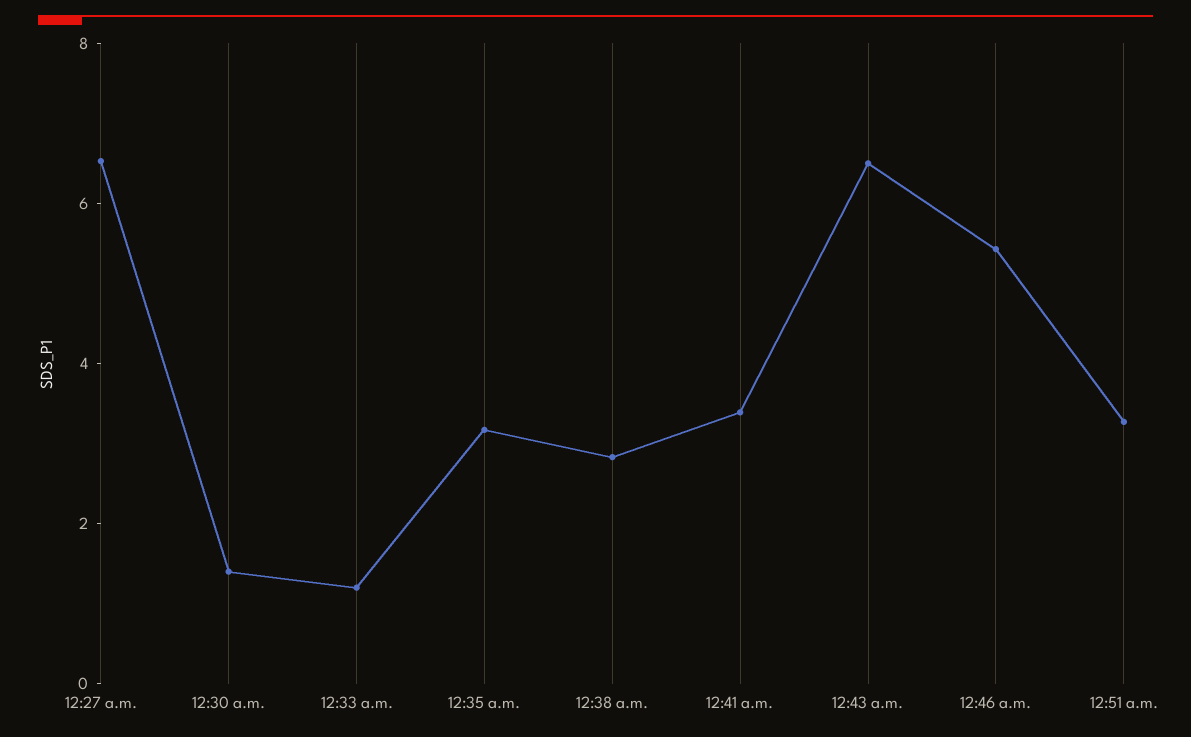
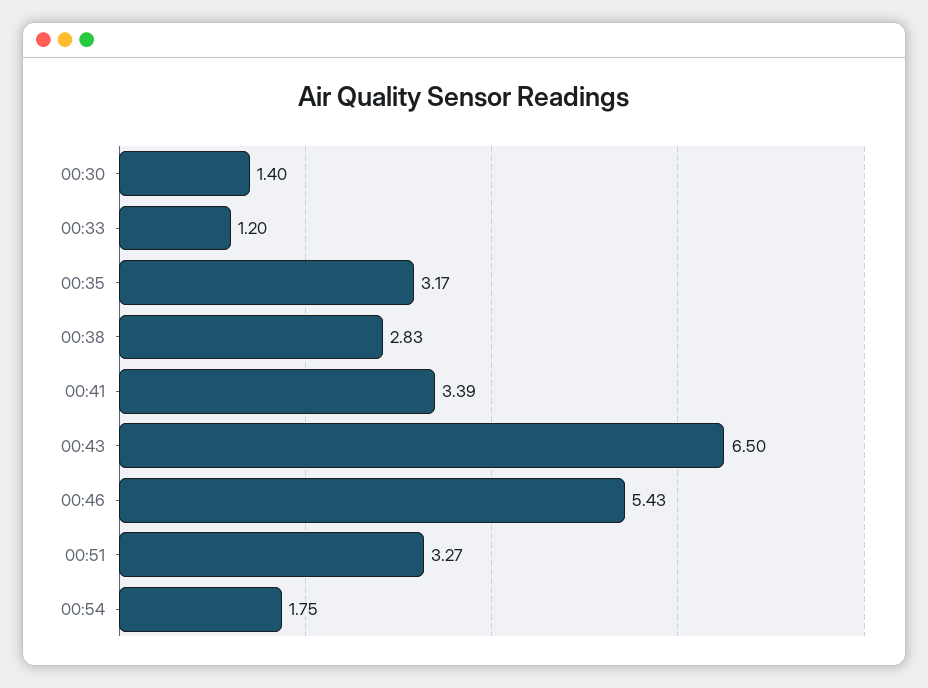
12:27 a.m.: 6.5 -> none
00:54: none -> 1.75

